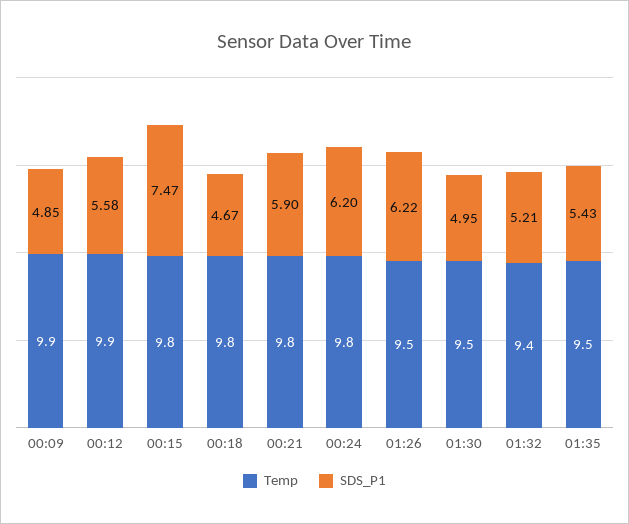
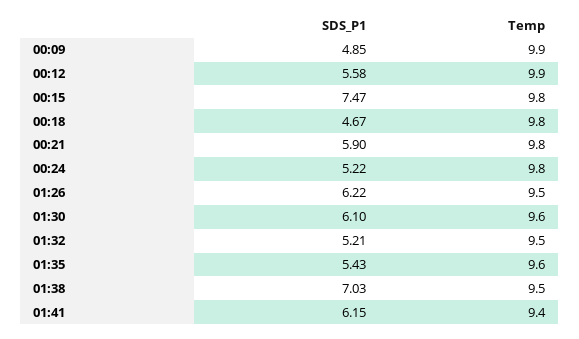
SDS_P1, 00:24: 6.2 -> 5.22
Temp, 01:30: 9.5 -> 9.6
SDS_P1, 01:30: 4.95 -> 6.1
Temp, 01:32: 9.4 -> 9.5
Temp, 01:35: 9.5 -> 9.6
SDS_P1, 01:38: none -> 7.03
Temp, 01:38: none -> 9.5
SDS_P1, 01:41: none -> 6.15
Temp, 01:41: none -> 9.4

